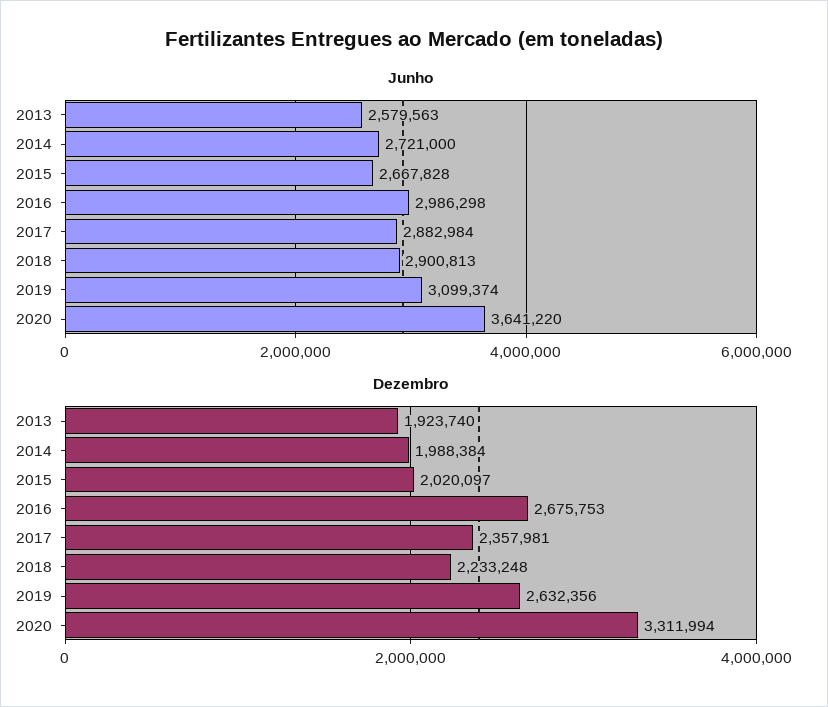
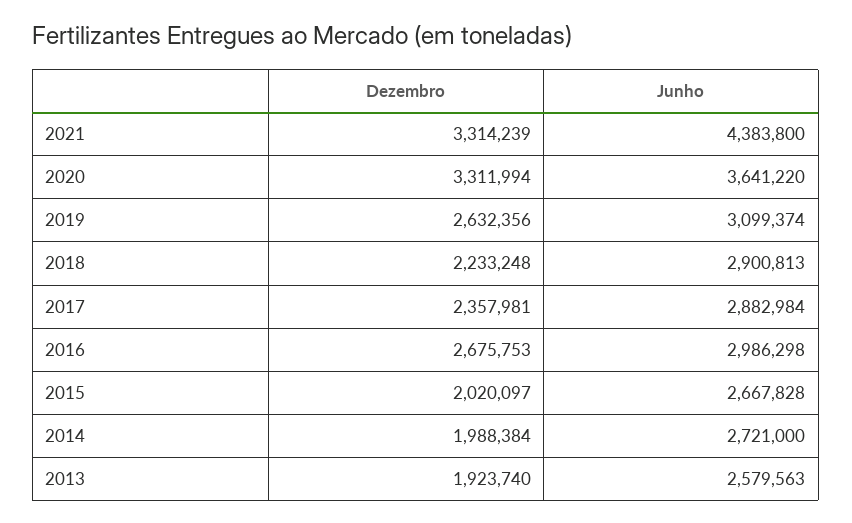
Dezembro, 2021: none -> 3314239
Junho, 2021: none -> 4383800

